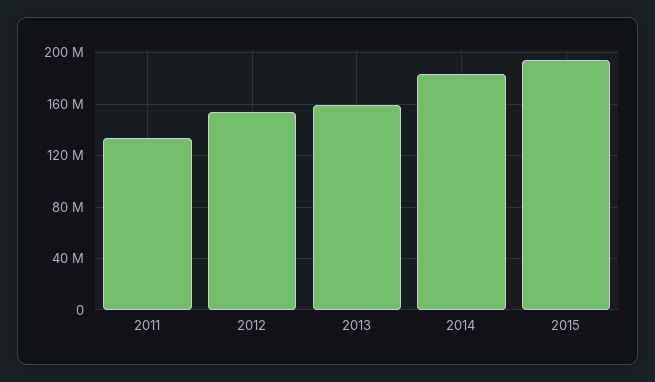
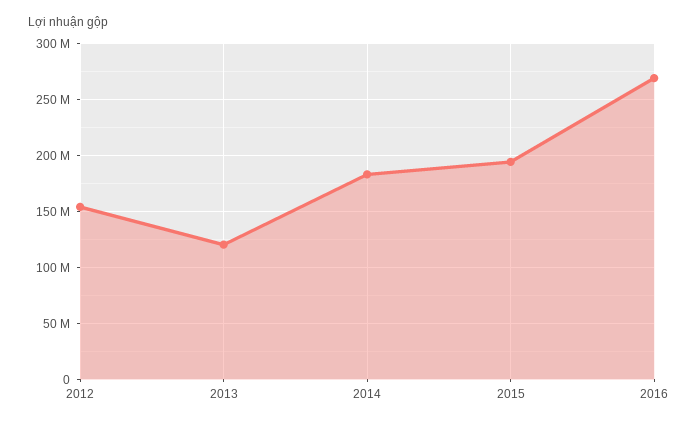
2011: 135000000 -> none
2013: 160000000 -> 120000000
2016: none -> 270000000

